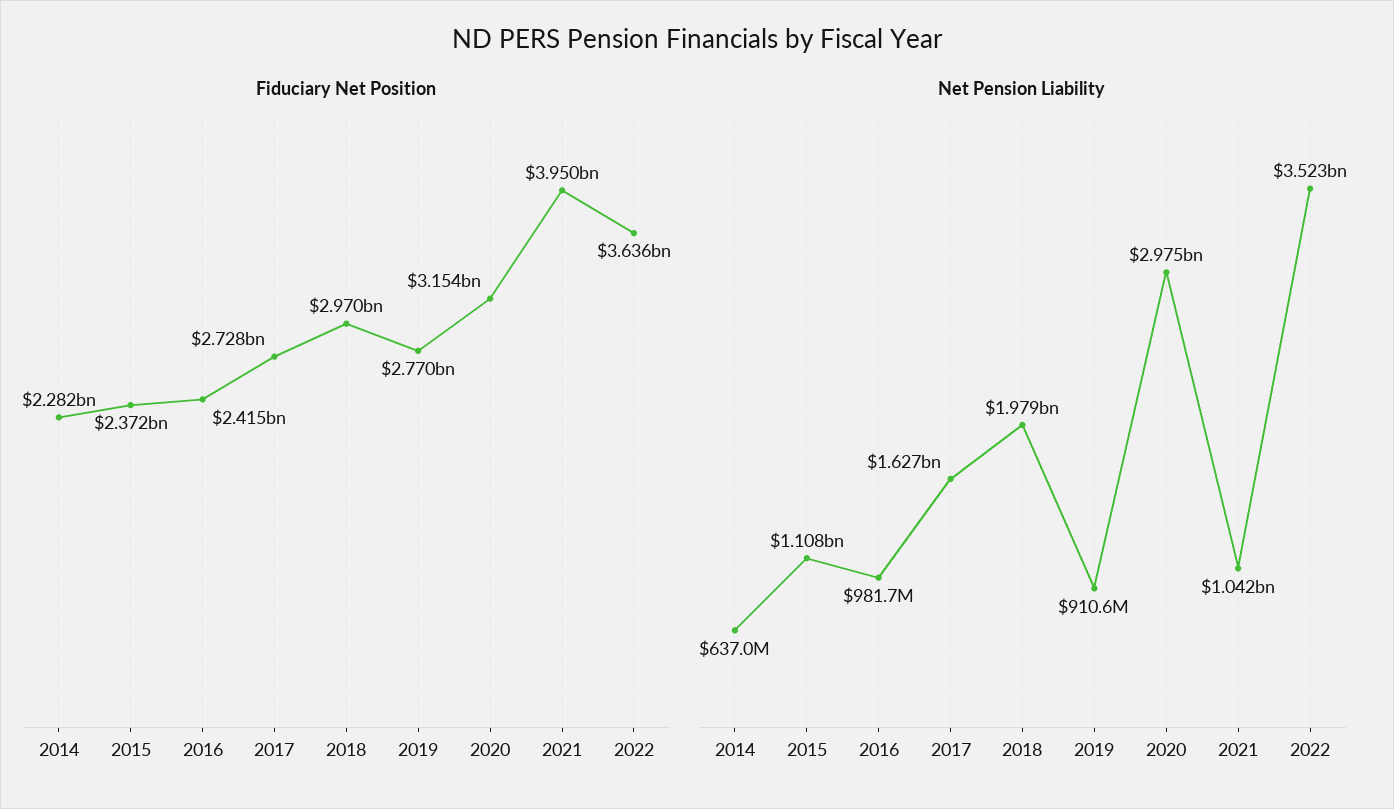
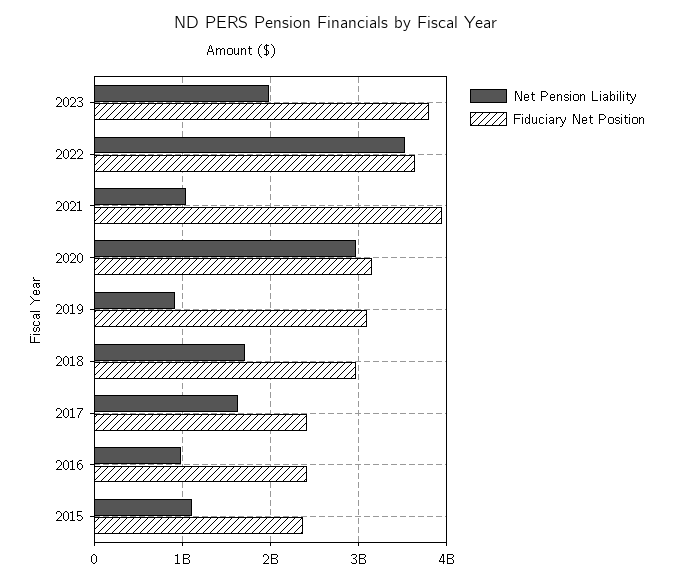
Fiduciary Net Position, 2014: 2282000000 -> none
Fiduciary Net Position, 2017: 2728000000 -> 2400000000
Fiduciary Net Position, 2019: 2770000000 -> 3100000000
Net Pension Liability, 2014: 637000000 -> none
Net Pension Liability, 2018: 1979000000 -> 1700000000
Net Pension Liability, 2023: none -> 2000000000
Fiduciary Net Position, 2023: none -> 3800000000

